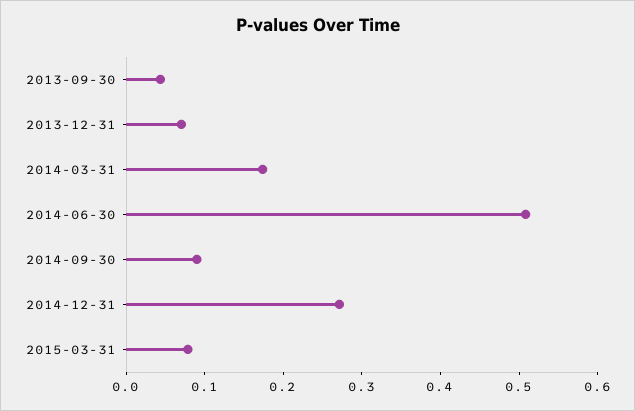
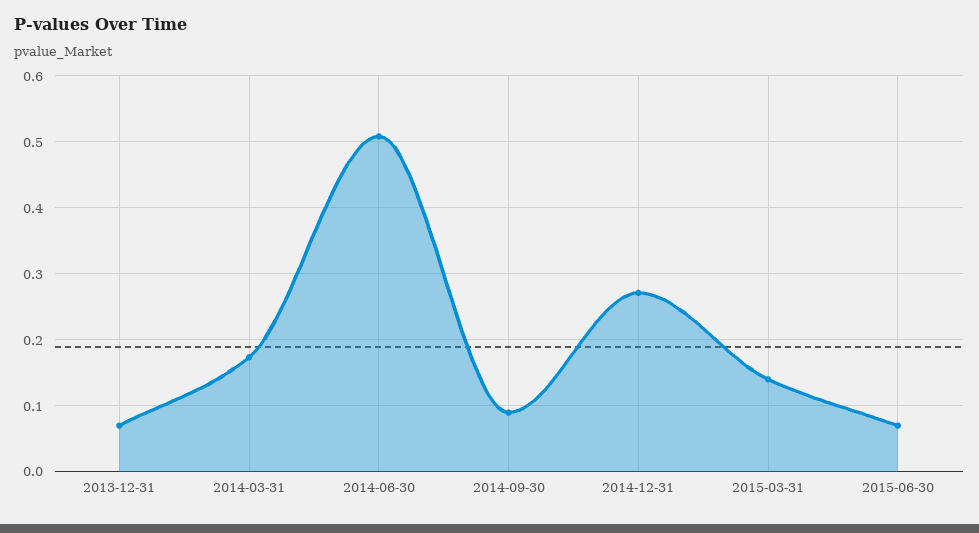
2013-09-30: 0.04 -> none
2015-03-31: 0.08 -> 0.14
2015-06-30: none -> 0.07

